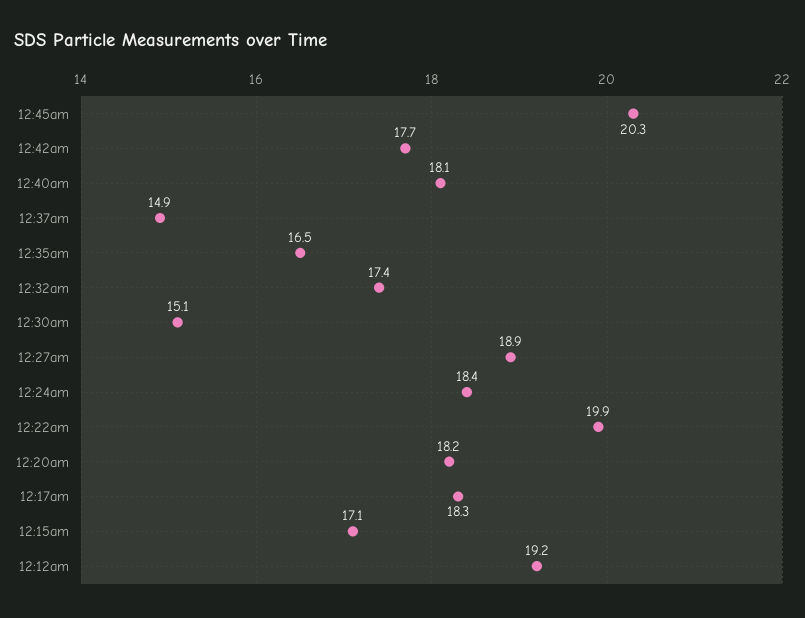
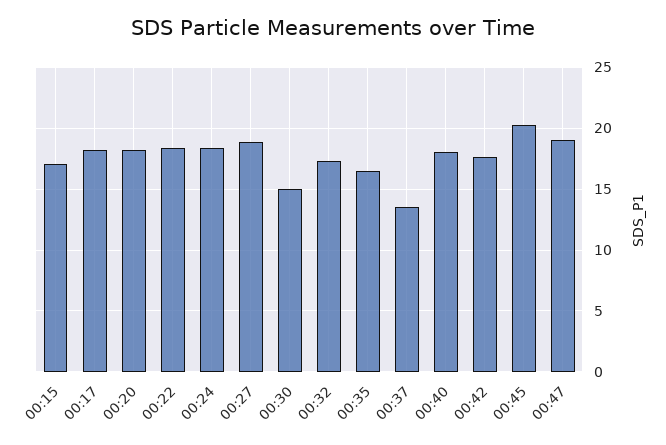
12:37am: 14.9 -> 13.5
12:22am: 19.9 -> 18.5
12:12am: 19.2 -> none
00:47: none -> 19

